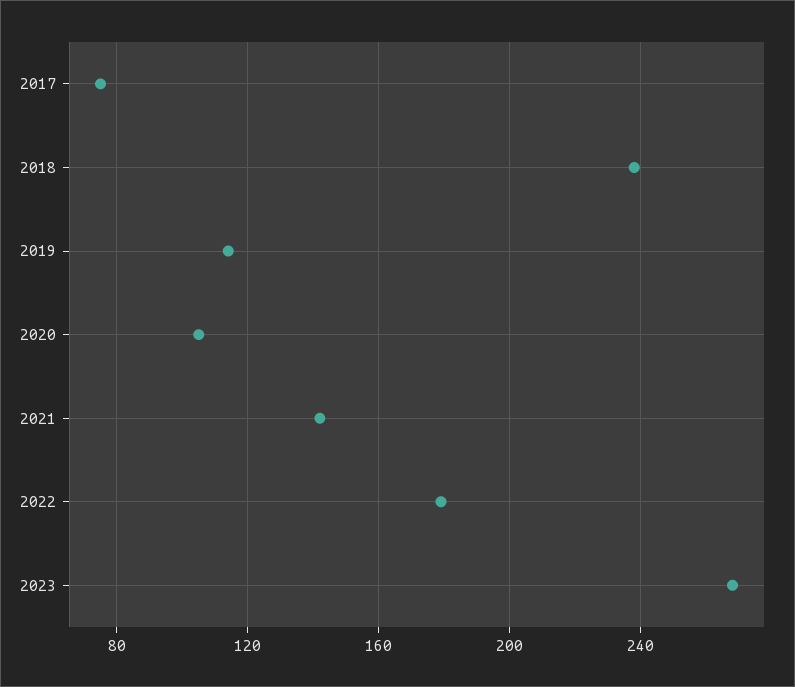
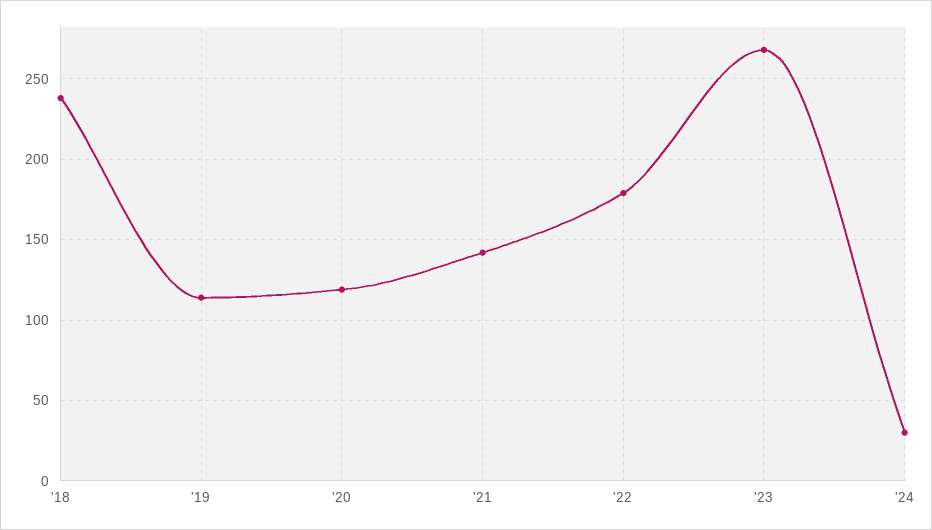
2017: 75 -> none
2020: 105 -> 120
'24: none -> 30

